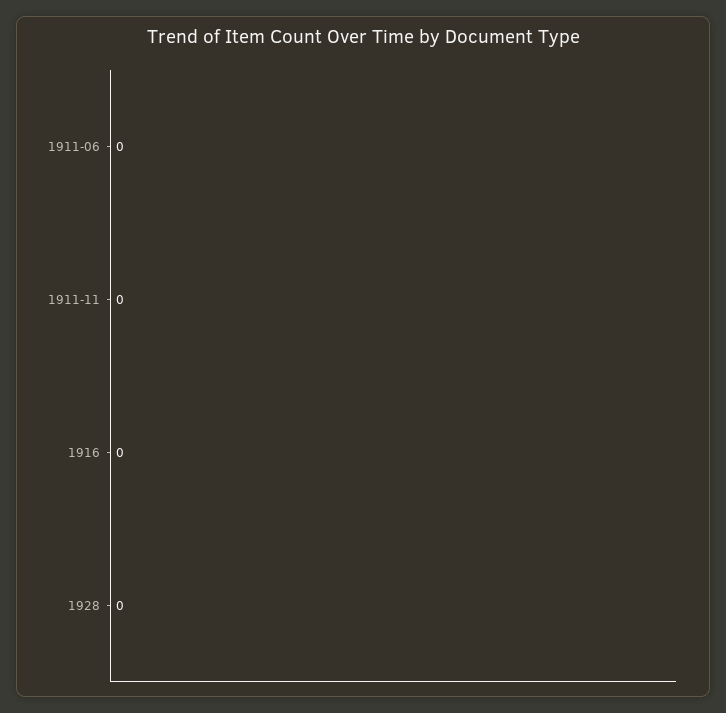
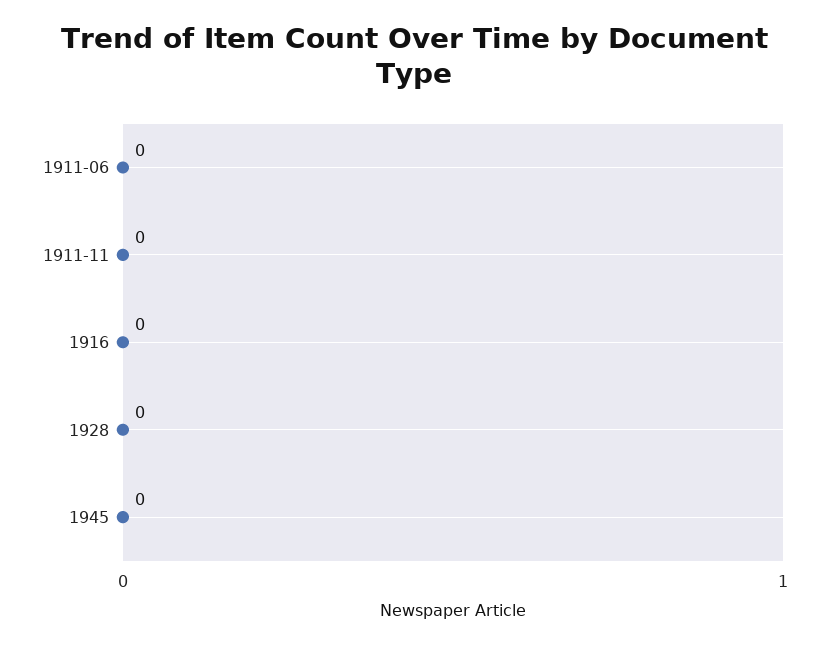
1945: none -> 0

